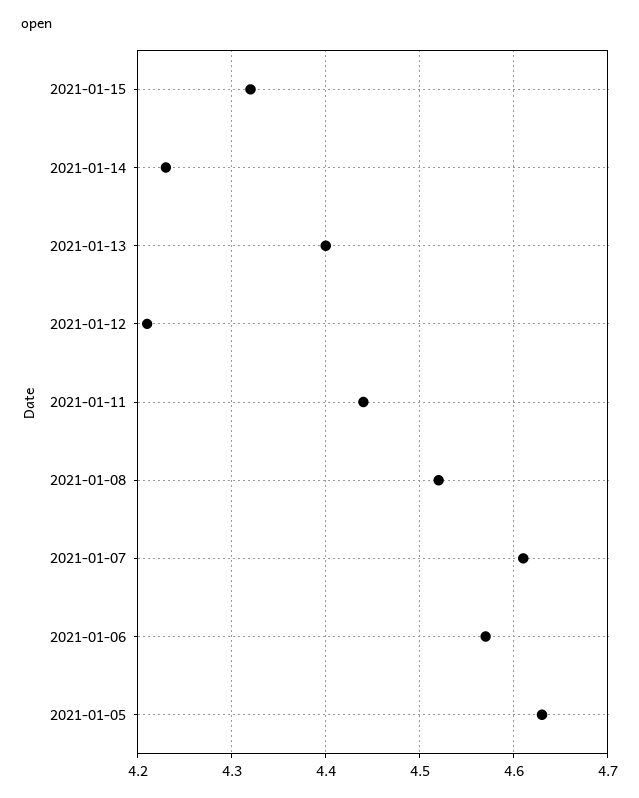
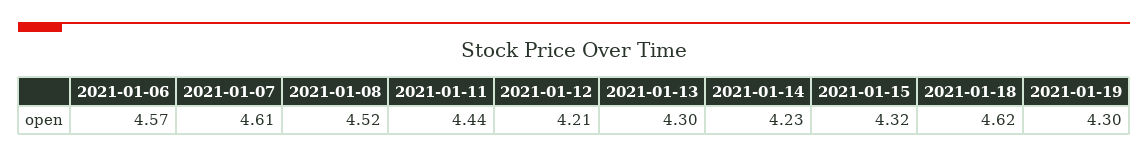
2021-01-13: 4.4 -> 4.3
2021-01-05: 4.63 -> none
2021-01-18: none -> 4.62
2021-01-19: none -> 4.3

